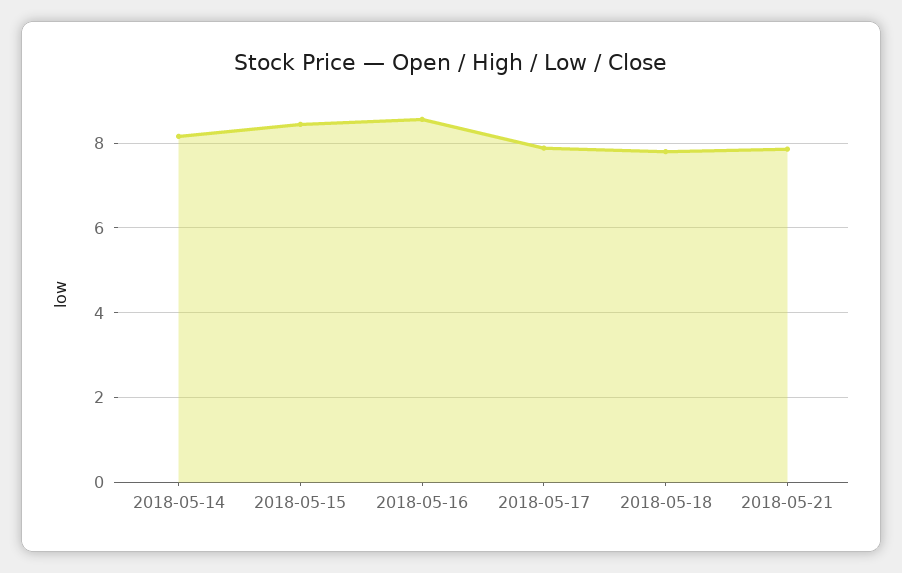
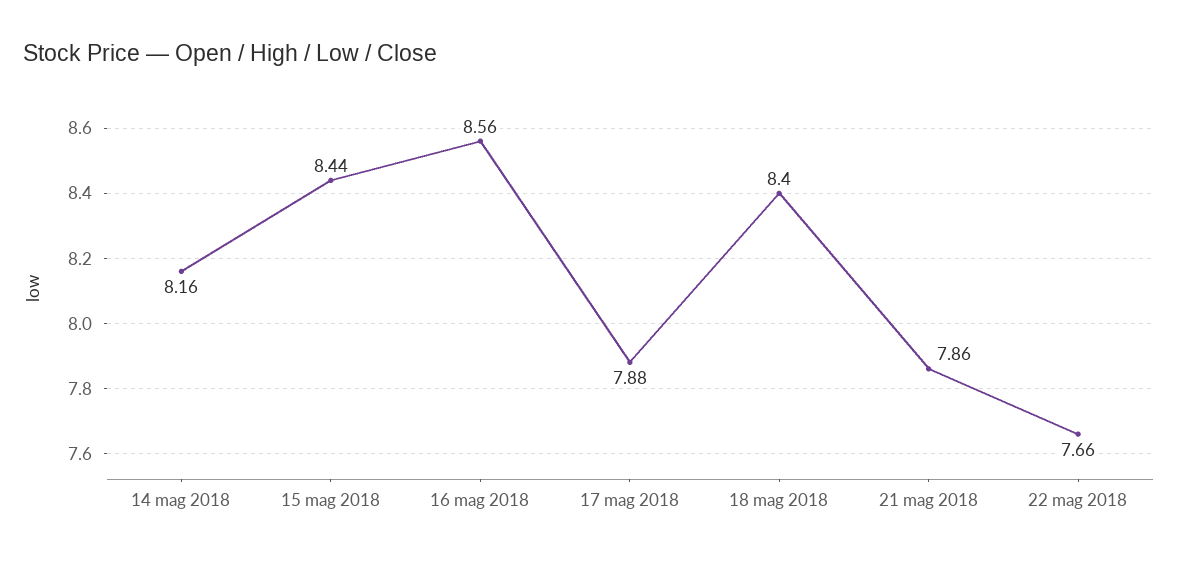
2018-05-18: 7.8 -> 8.4
22 mag 2018: none -> 7.66

